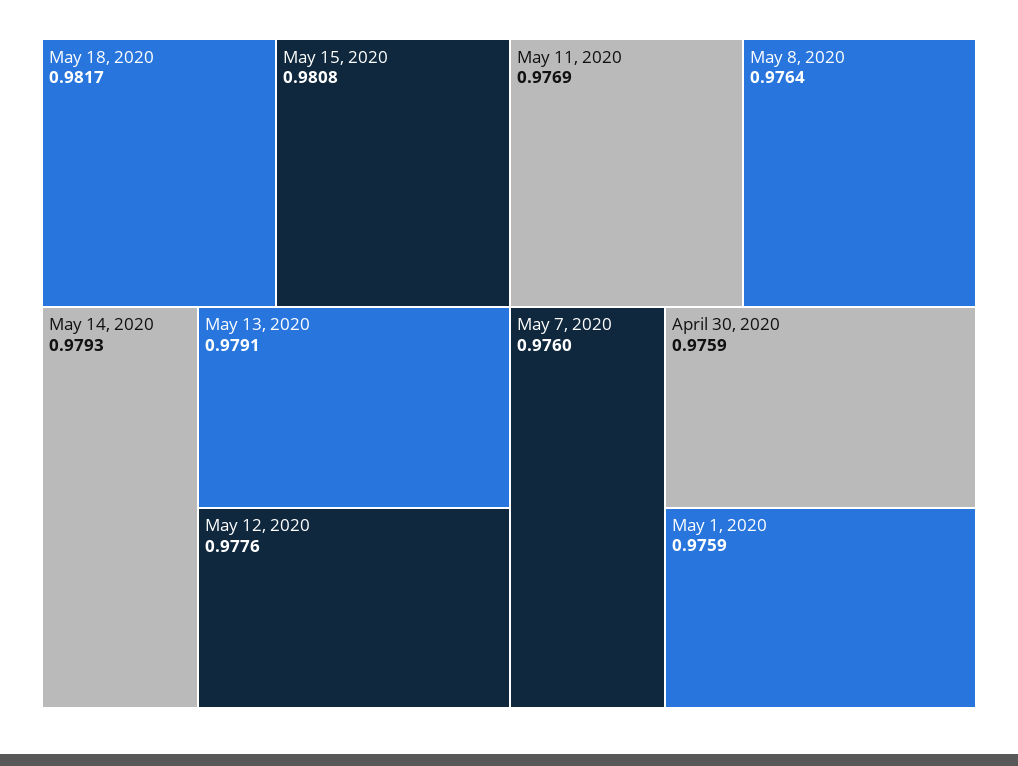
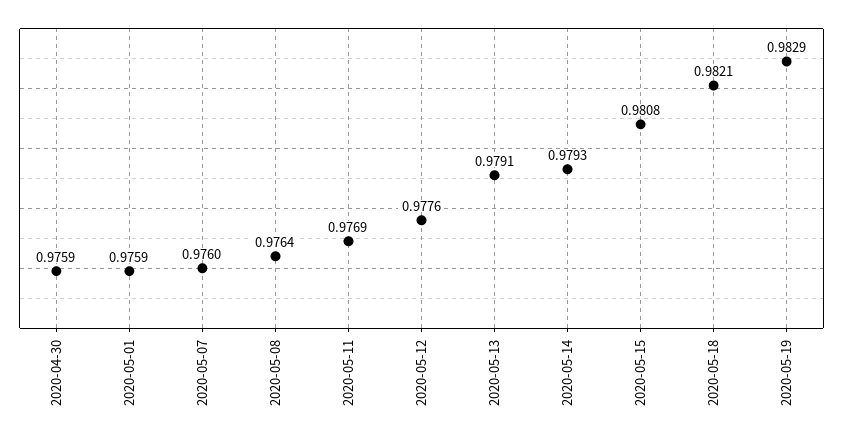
May 18, 2020: 0.9817 -> 0.9821
2020-05-19: none -> 0.9829

